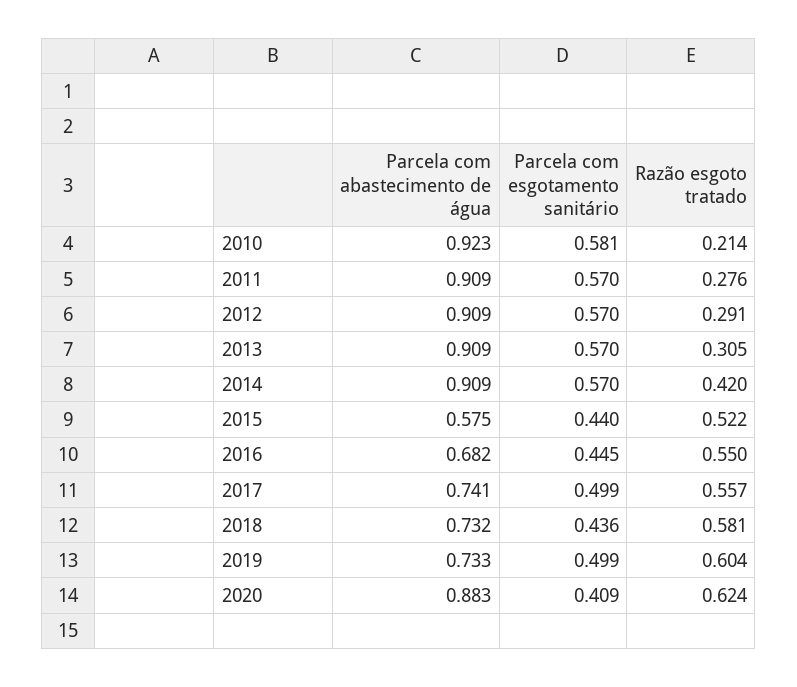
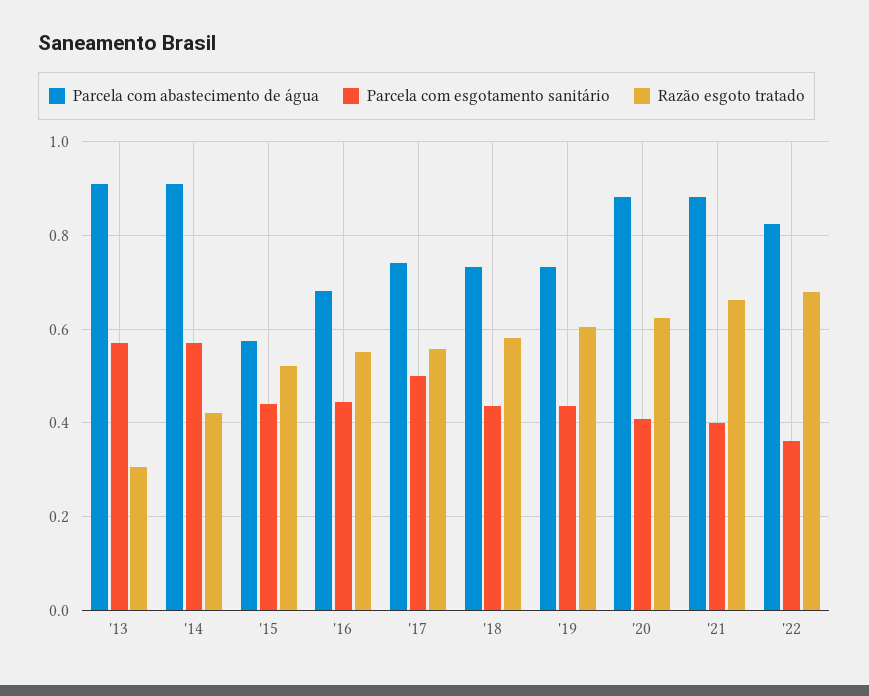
Parcela com abastecimento de água, 2010: 0.923 -> none
Parcela com esgotamento sanitário, 2010: 0.581 -> none
Razão esgoto tratado, 2010: 0.214 -> none
Parcela com abastecimento de água, 2011: 0.909 -> none
Parcela com esgotamento sanitário, 2011: 0.57 -> none
Razão esgoto tratado, 2011: 0.276 -> none
Parcela com abastecimento de água, 2012: 0.909 -> none
Parcela com esgotamento sanitário, 2012: 0.57 -> none
Razão esgoto tratado, 2012: 0.291 -> none
Parcela com esgotamento sanitário, 2019: 0.499 -> 0.44
Parcela com abastecimento de água, '21: none -> 0.88
Parcela com esgotamento sanitário, '21: none -> 0.4
Razão esgoto tratado, '21: none -> 0.66
Parcela com abastecimento de água, '22: none -> 0.82
Parcela com esgotamento sanitário, '22: none -> 0.36
Razão esgoto tratado, '22: none -> 0.68

